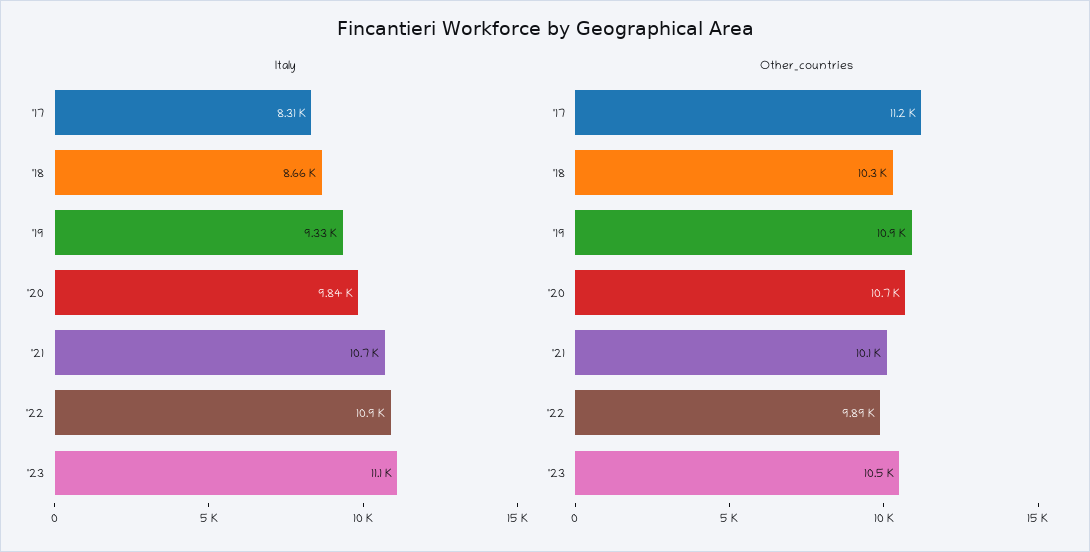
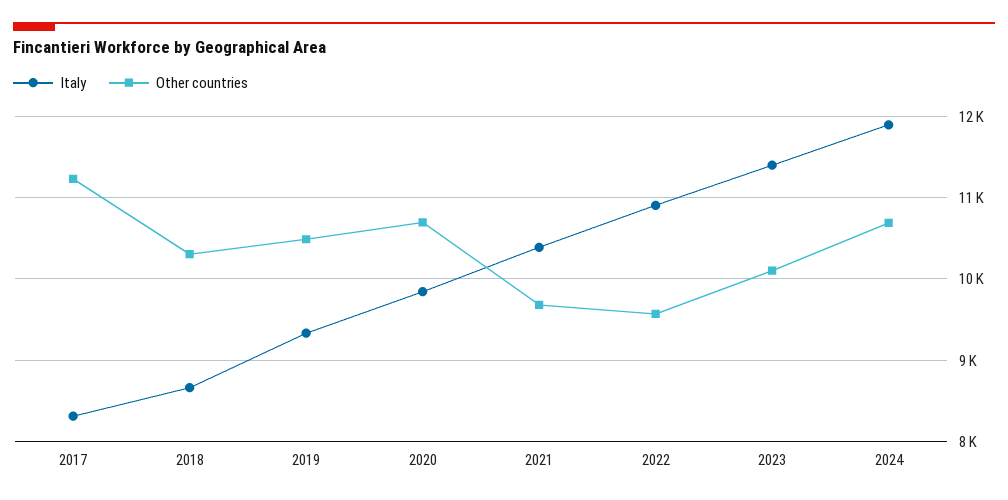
Italy, '21: 10700 -> 10400
Italy, '23: 11100 -> 11400
Other_countries, '19: 10900 -> 10500
Other_countries, '21: 10100 -> 9700
Other_countries, '22: 9890 -> 9600
Other_countries, '23: 10500 -> 10100
Italy, 2024: none -> 11900
Other_countries, 2024: none -> 10700

